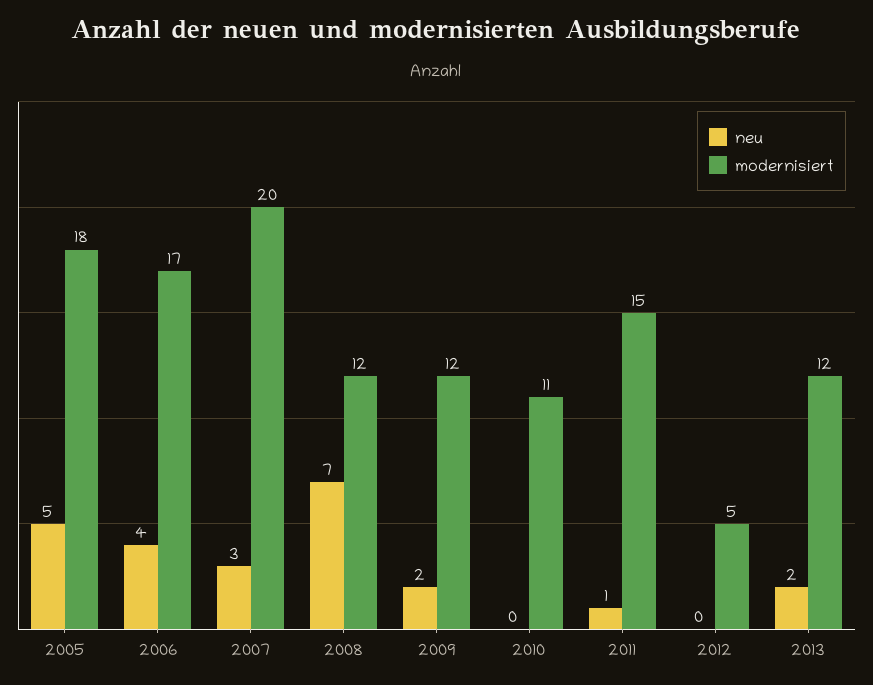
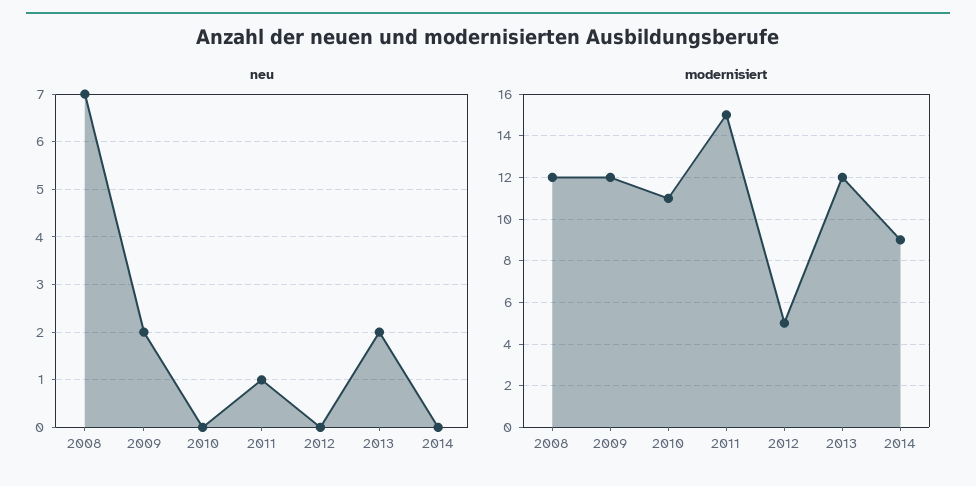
neu, 2005: 5 -> none
modernisiert, 2005: 18 -> none
neu, 2006: 4 -> none
modernisiert, 2006: 17 -> none
neu, 2007: 3 -> none
modernisiert, 2007: 20 -> none
neu, 2014: none -> 0
modernisiert, 2014: none -> 9

